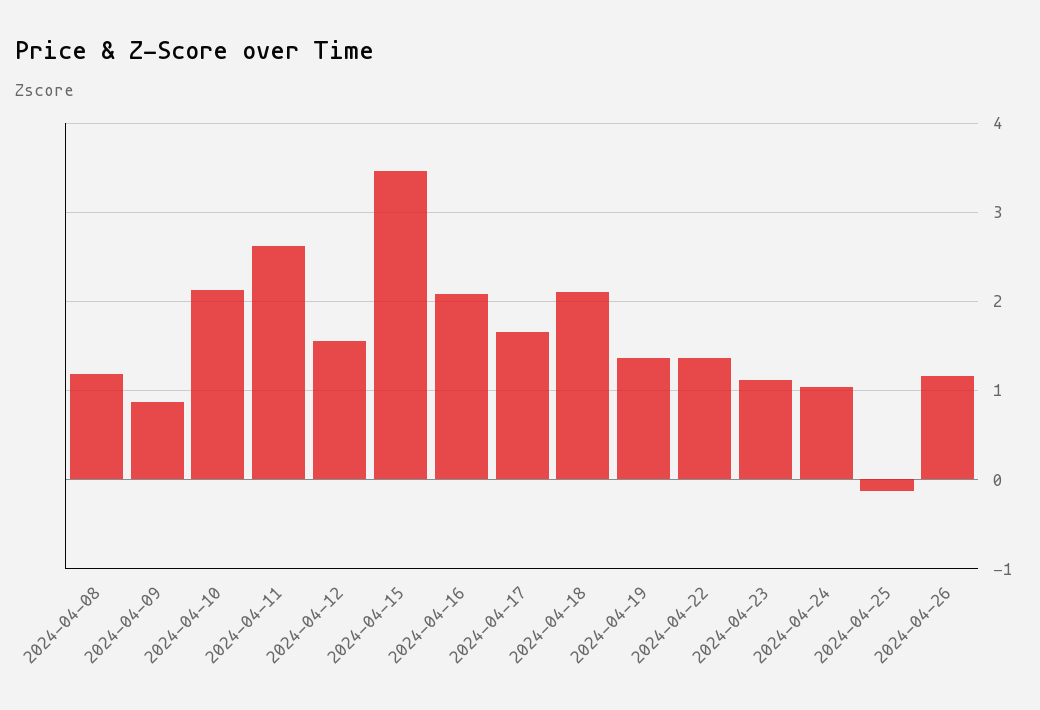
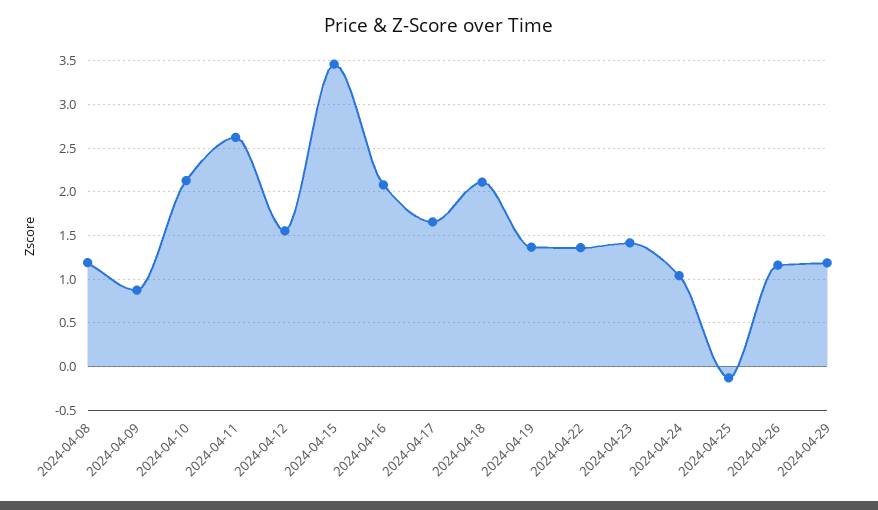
2024-04-23: 1.1 -> 1.4
2024-04-29: none -> 1.2

